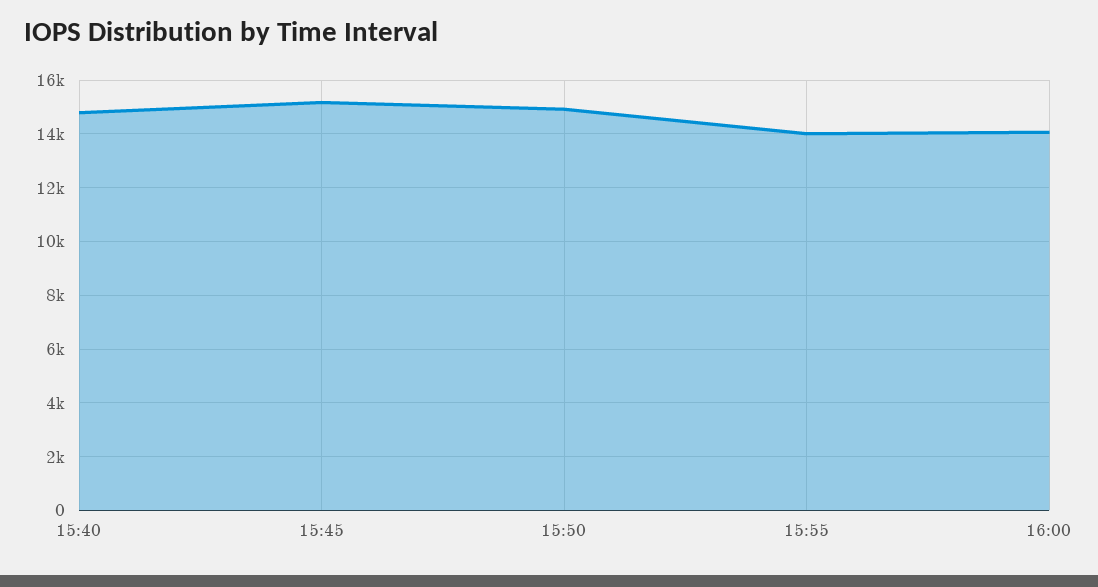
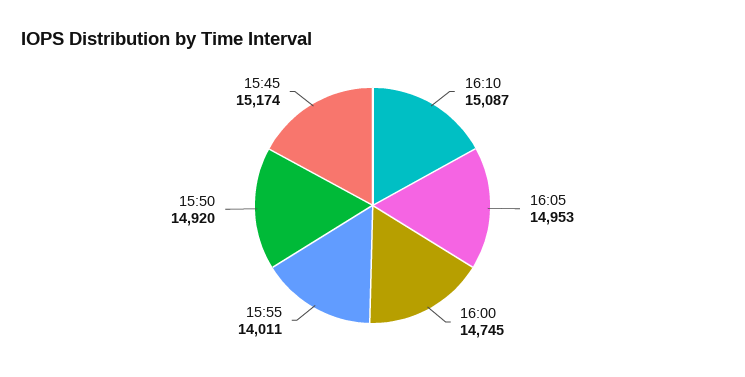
15:40: 14750 -> none
16:00: 14000 -> 14745
16:10: none -> 15087
16:05: none -> 14953

